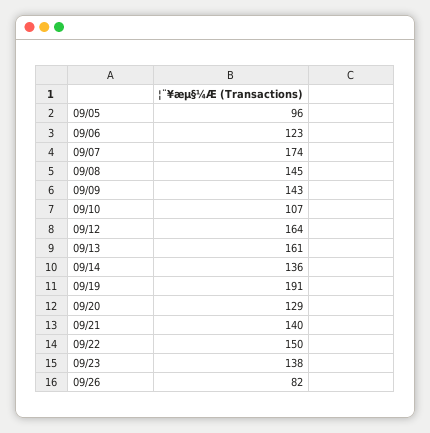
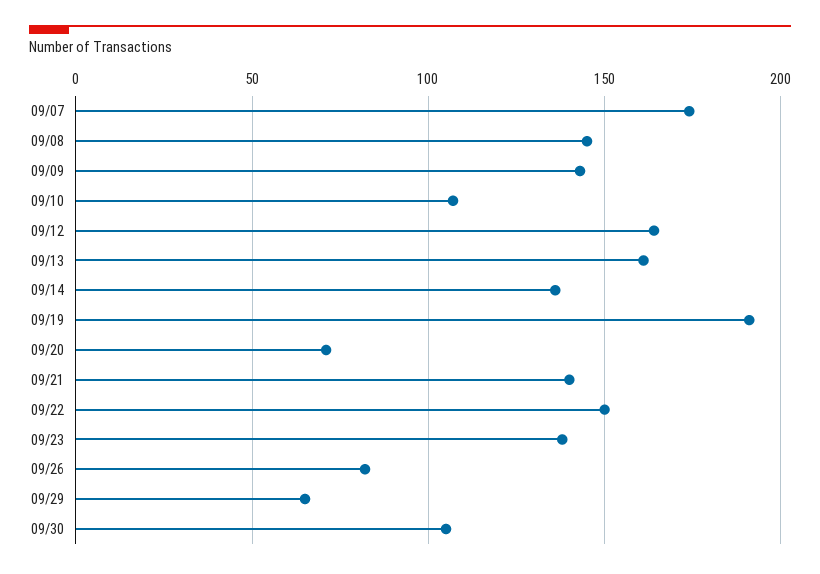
09/05: 96 -> none
09/06: 123 -> none
09/20: 129 -> 70
09/29: none -> 65
09/30: none -> 105

